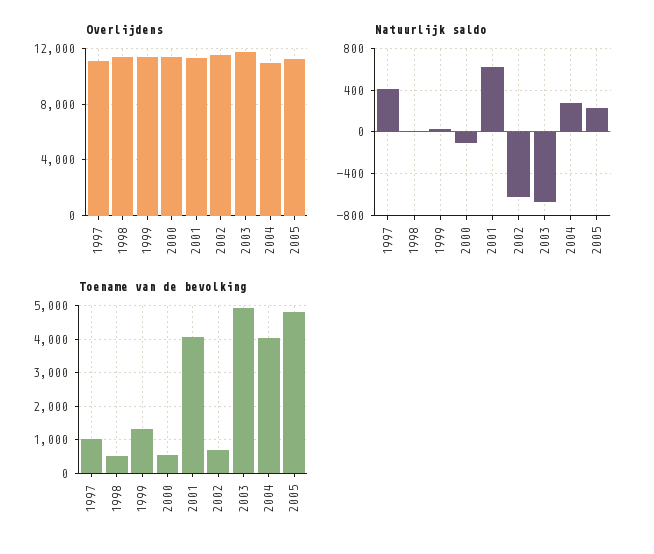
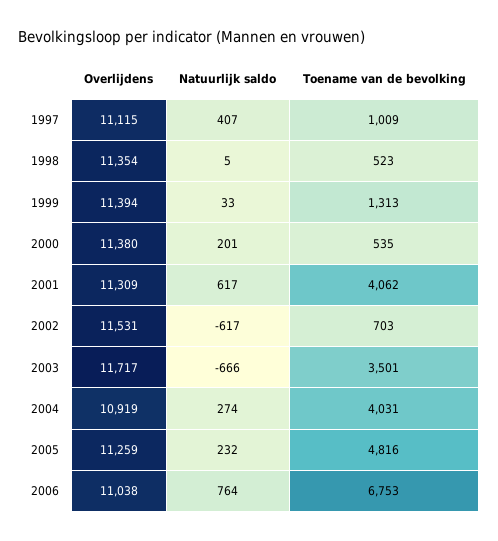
Natuurlijk saldo, 2000: -100 -> 201
Toename van de bevolking, 2003: 5000 -> 3501
Overlijdens, 2006: none -> 11038
Natuurlijk saldo, 2006: none -> 764
Toename van de bevolking, 2006: none -> 6753

